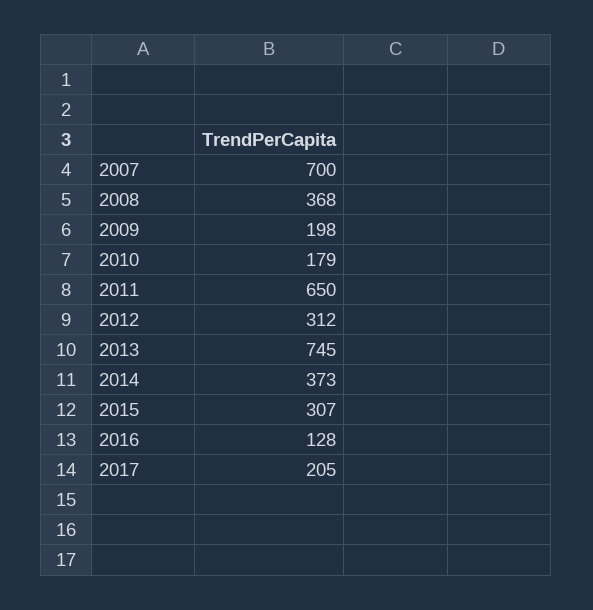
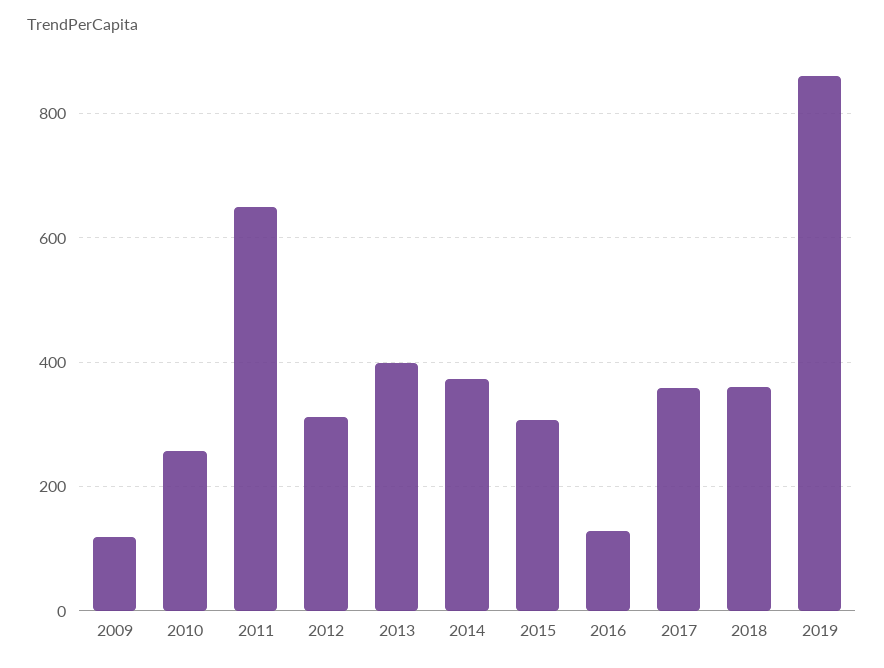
2007: 700 -> none
2008: 368 -> none
2009: 198 -> 120
2010: 179 -> 260
2013: 745 -> 400
2017: 205 -> 360
2018: none -> 360
2019: none -> 860

